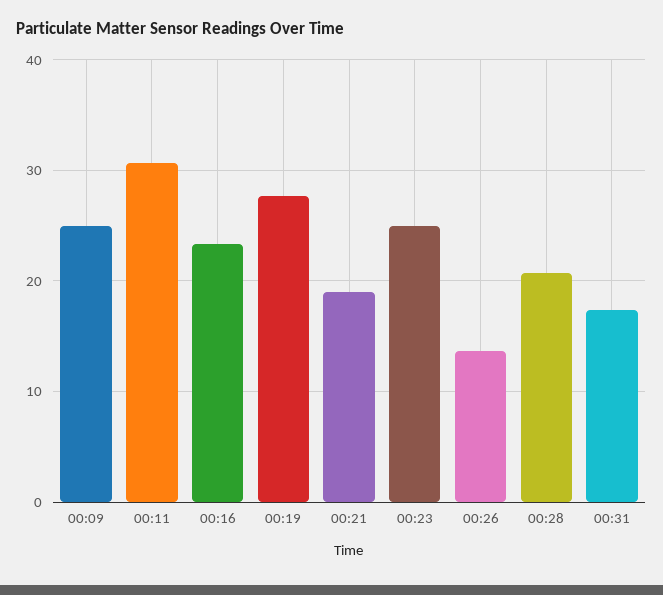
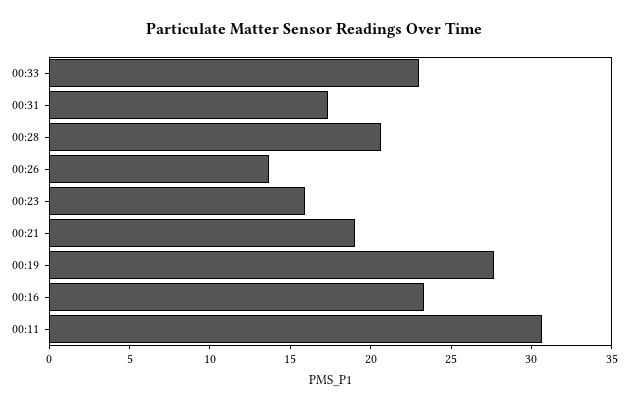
00:09: 25 -> none
00:23: 25 -> 16
00:33: none -> 23

